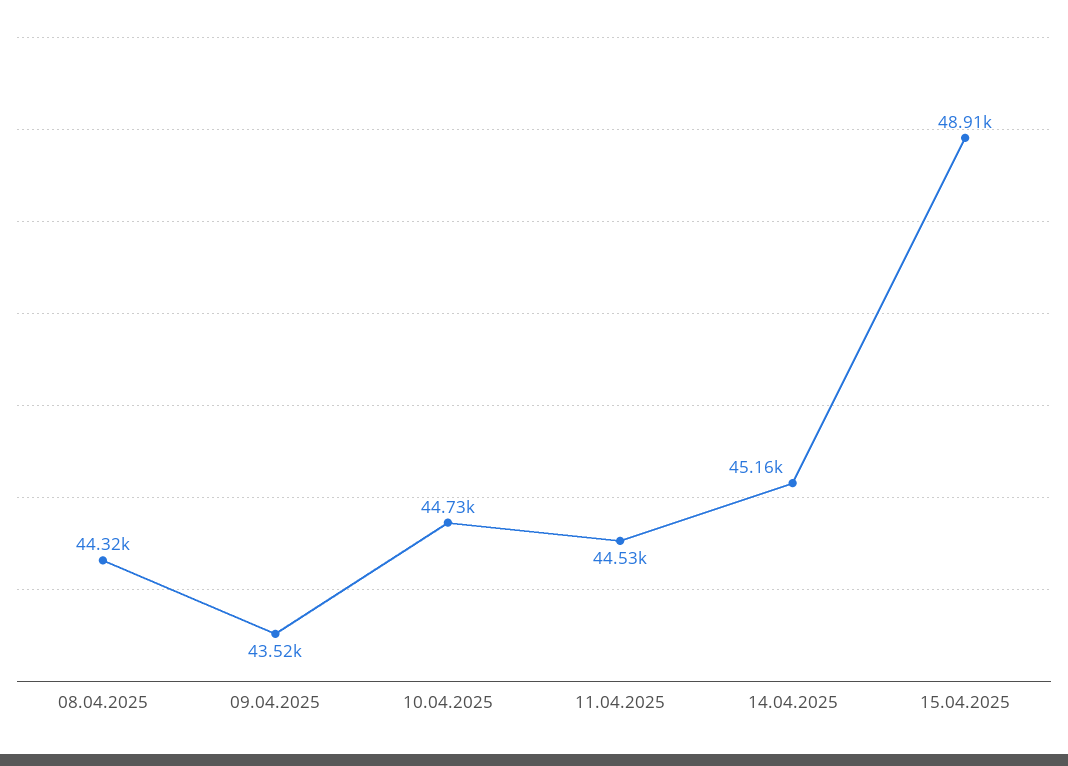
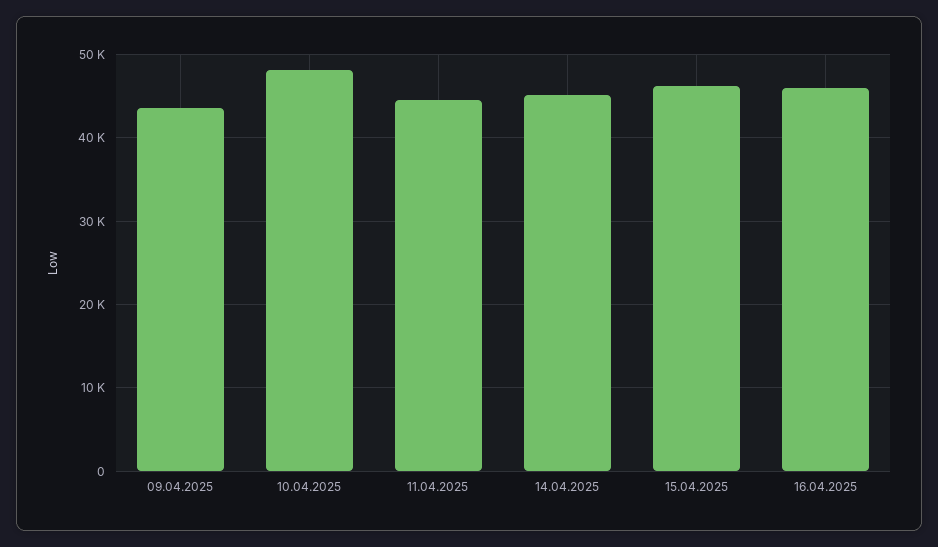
08.04.2025: 44320 -> none
10.04.2025: 44730 -> 48000
15.04.2025: 48910 -> 46000
16.04.2025: none -> 46000

